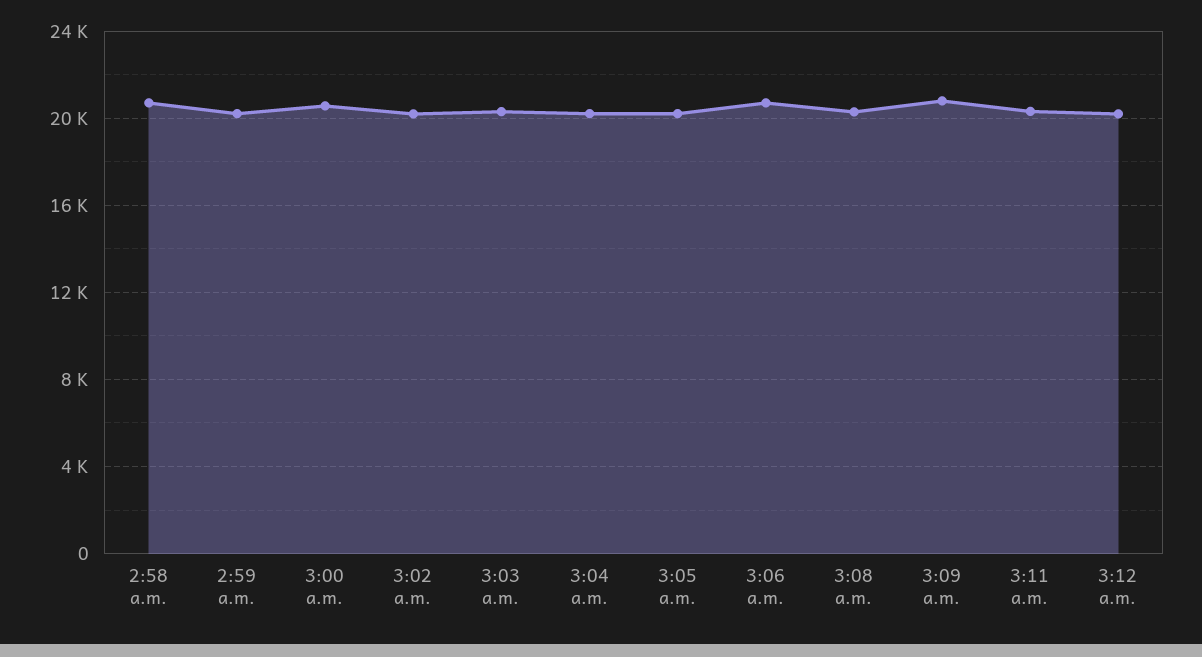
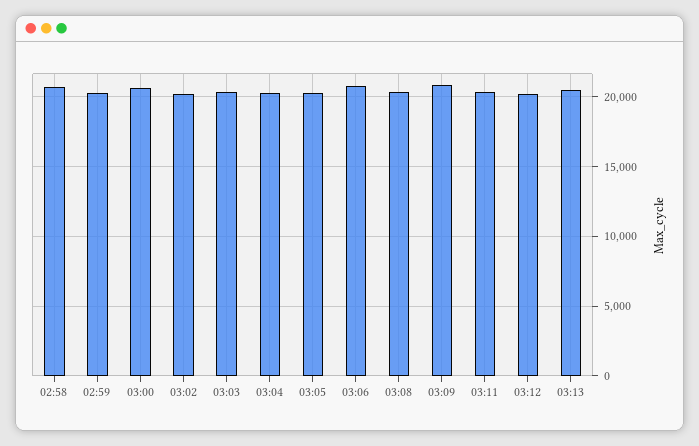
03:13: none -> 20500

